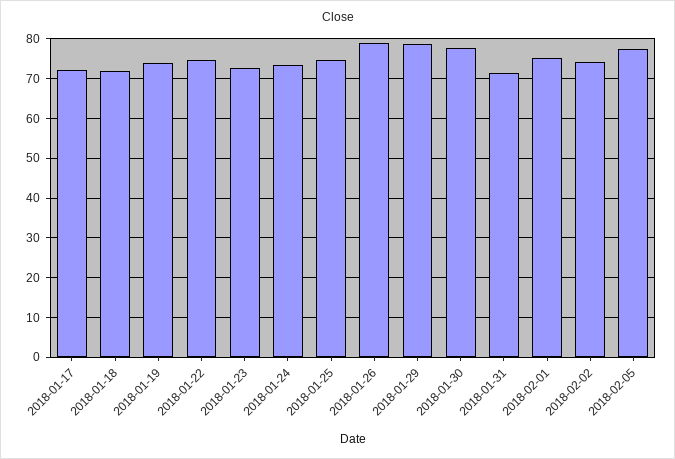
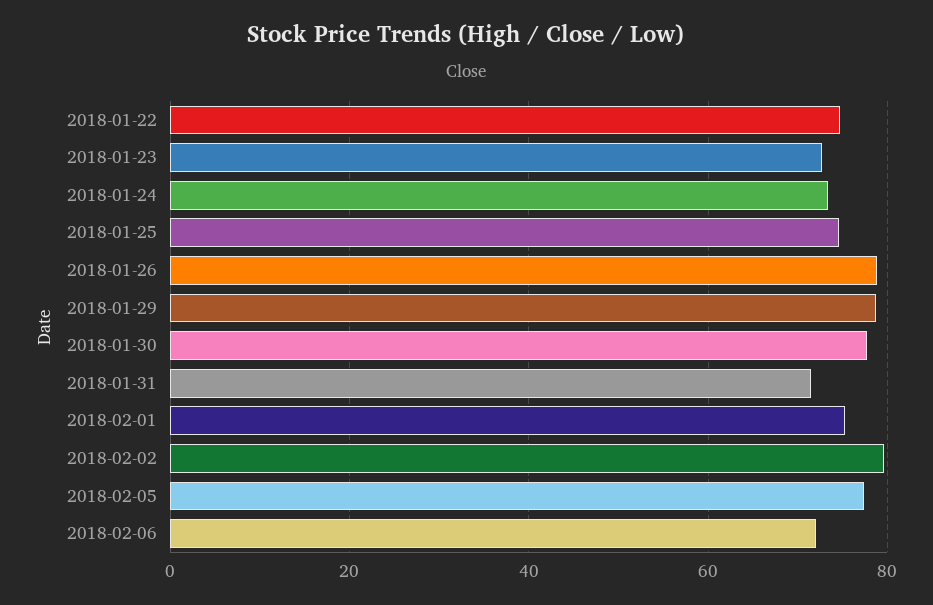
2018-01-17: 72 -> none
2018-01-18: 72 -> none
2018-01-19: 74 -> none
2018-02-02: 74 -> 80
2018-02-06: none -> 72

